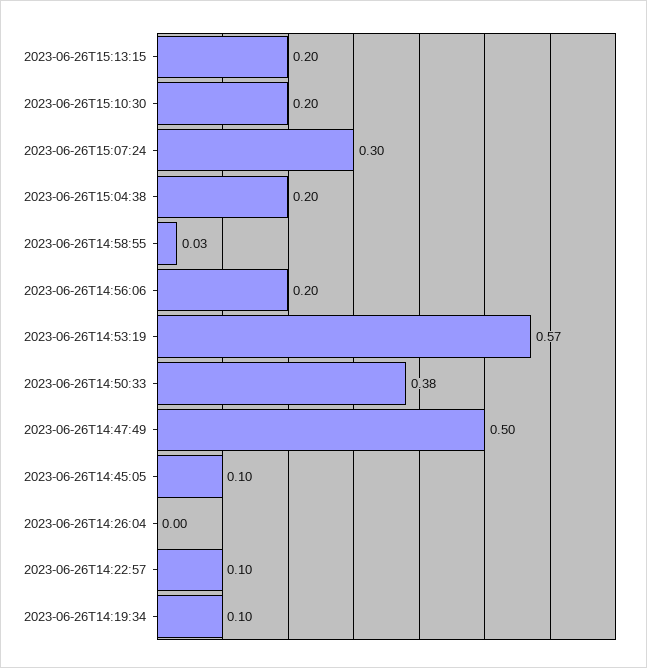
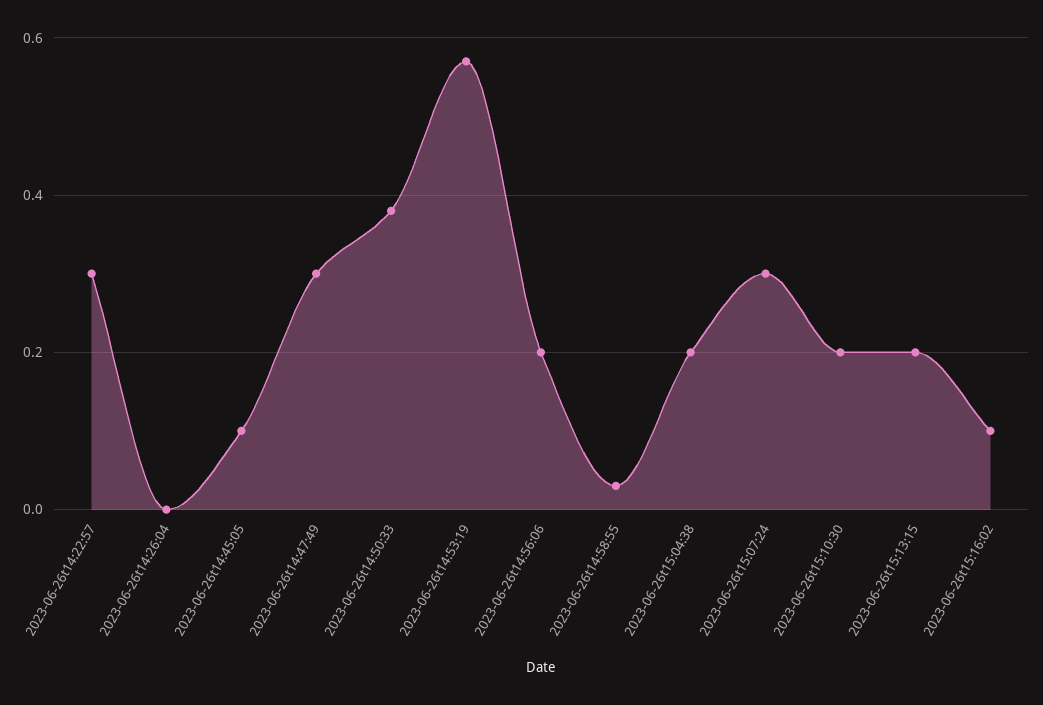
2023-06-26T14:47:49: 0.5 -> 0.3
2023-06-26T14:22:57: 0.1 -> 0.3
2023-06-26T14:19:34: 0.1 -> none
2023-06-26t15:16:02: none -> 0.1

